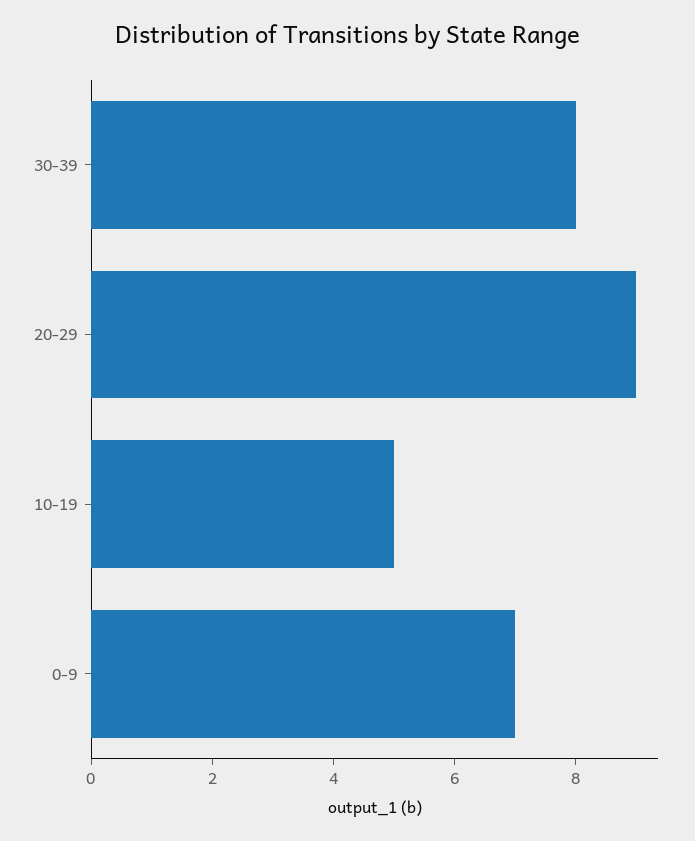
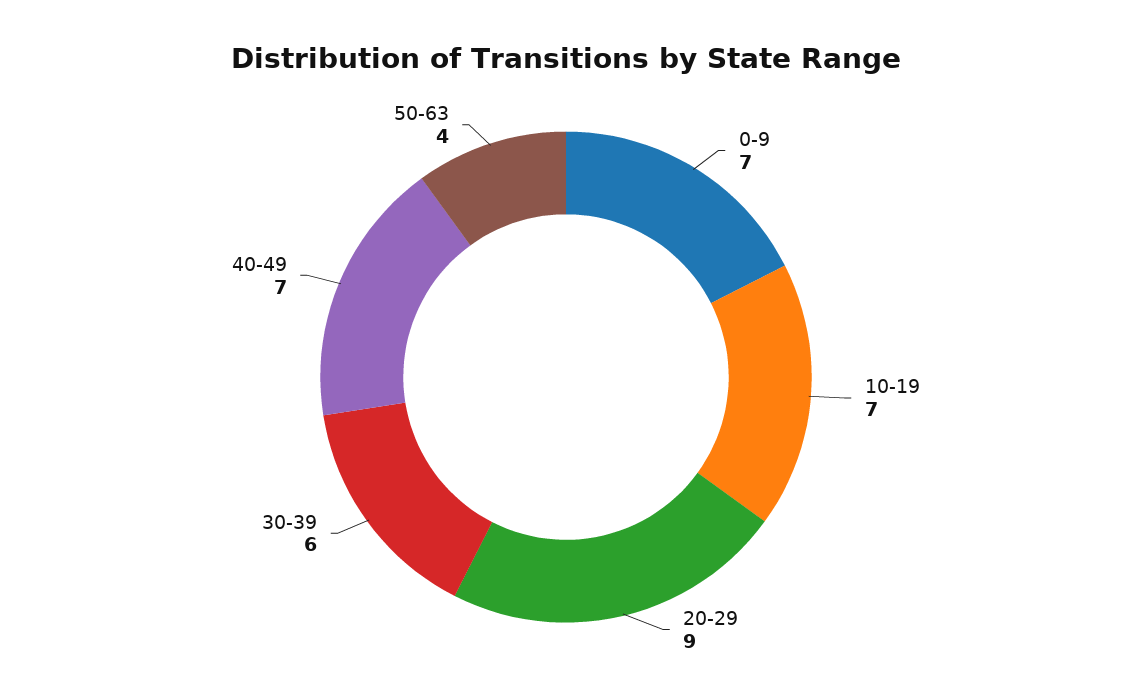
30-39: 8 -> 6
10-19: 5 -> 7
40-49: none -> 7
50-63: none -> 4

